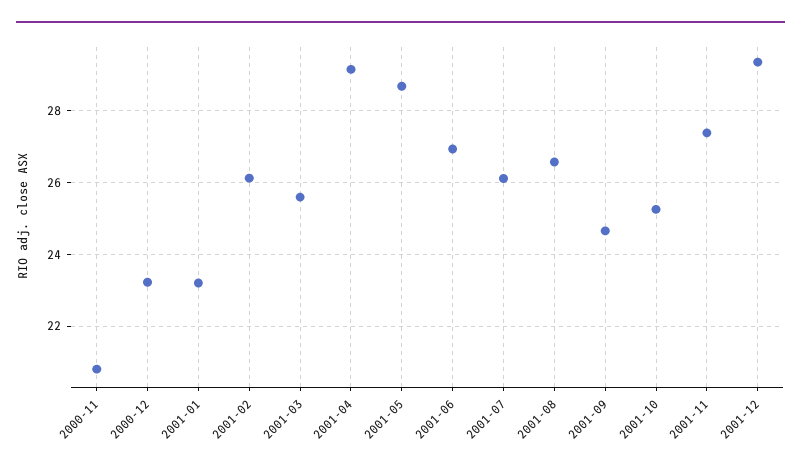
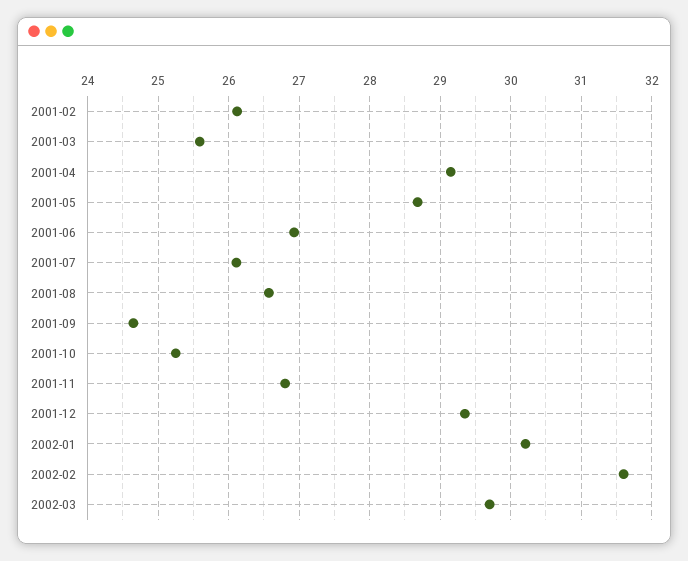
2000-11: 20.8 -> none
2000-12: 23.2 -> none
2001-01: 23.2 -> none
2001-11: 27.4 -> 26.8
2002-01: none -> 30.2
2002-02: none -> 31.6
2002-03: none -> 29.7

